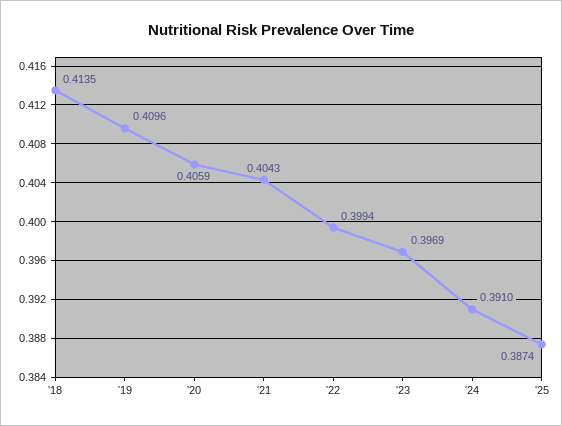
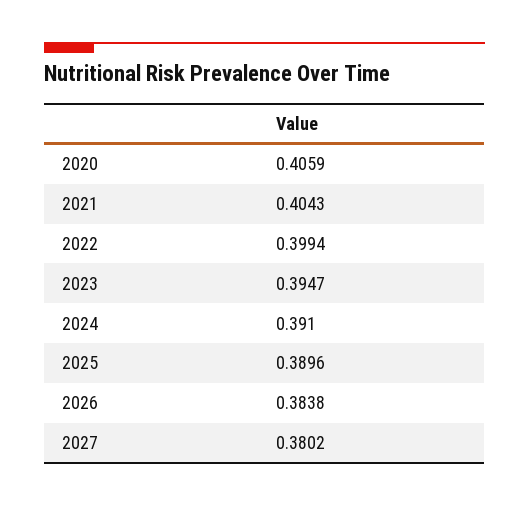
'18: 0.4135 -> none
'19: 0.4096 -> none
'23: 0.3969 -> 0.3947
'25: 0.3874 -> 0.3896
2026: none -> 0.3838
2027: none -> 0.3802

